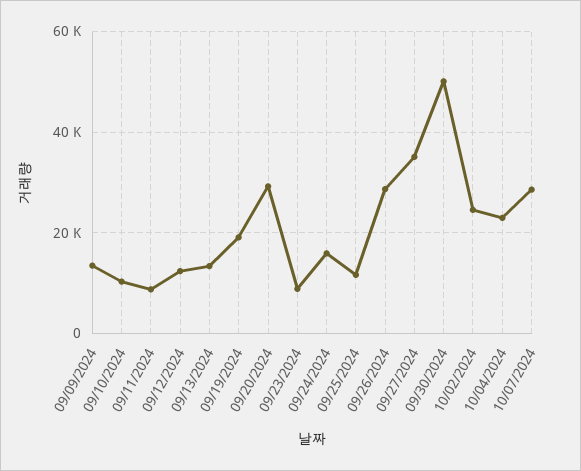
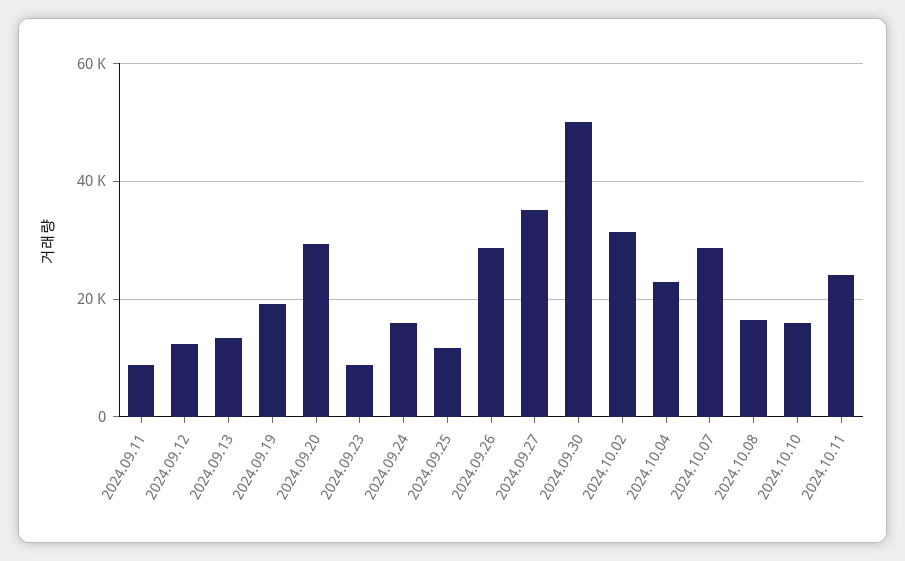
09/09/2024: 14000 -> none
09/10/2024: 10000 -> none
10/02/2024: 24000 -> 32000
2024.10.08: none -> 16000
2024.10.10: none -> 16000
2024.10.11: none -> 24000

